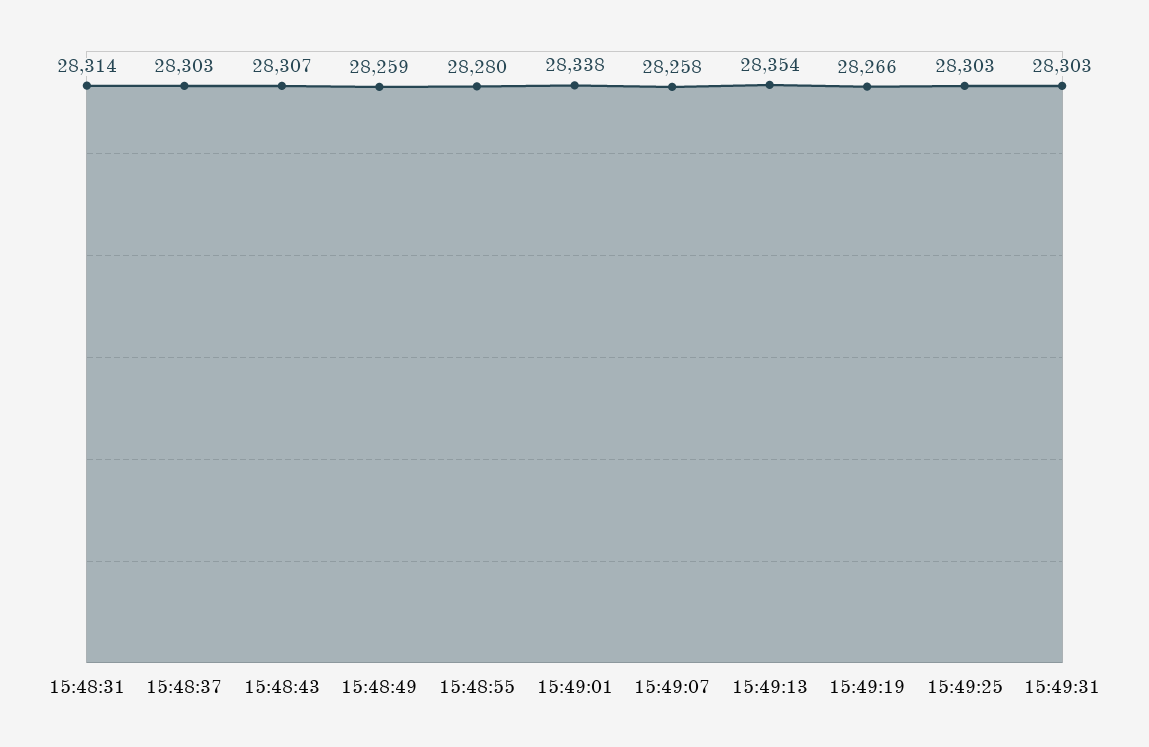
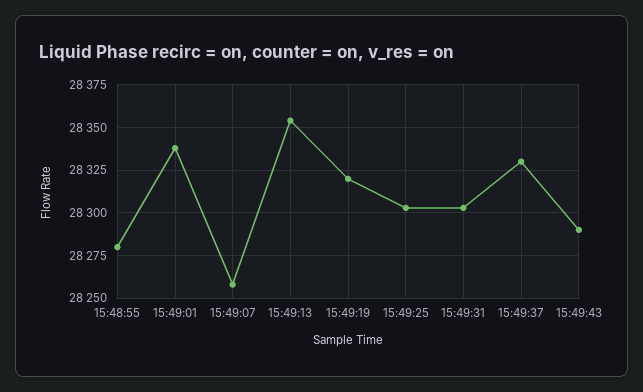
15:48:31: 28314 -> none
15:48:37: 28303 -> none
15:48:43: 28307 -> none
15:48:49: 28259 -> none
15:49:19: 28266 -> 28320
15:49:37: none -> 28330
15:49:43: none -> 28290

